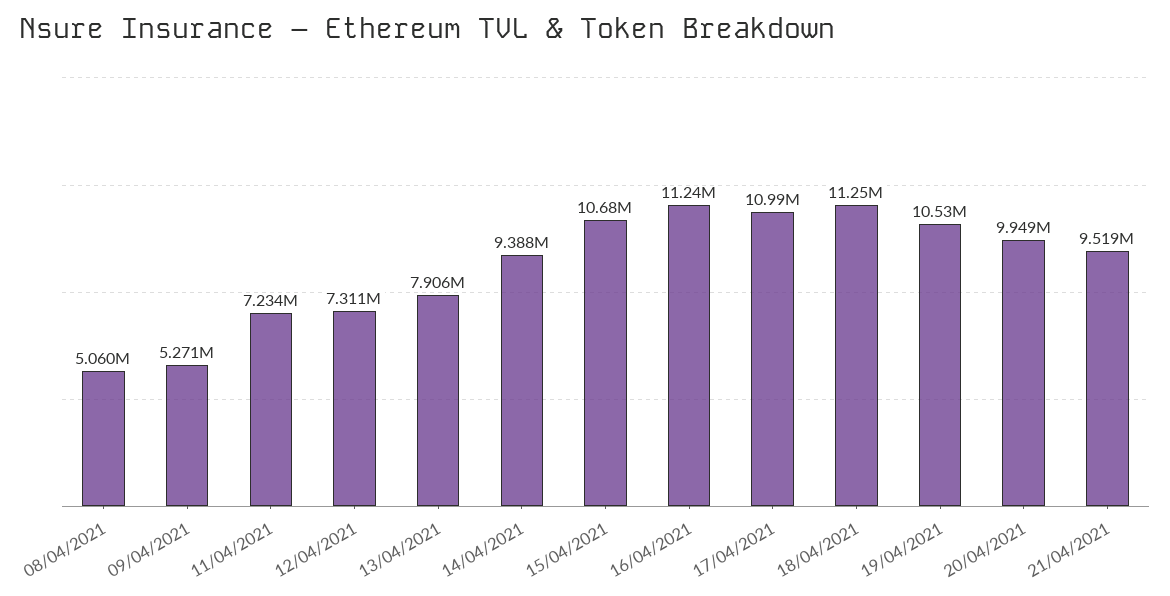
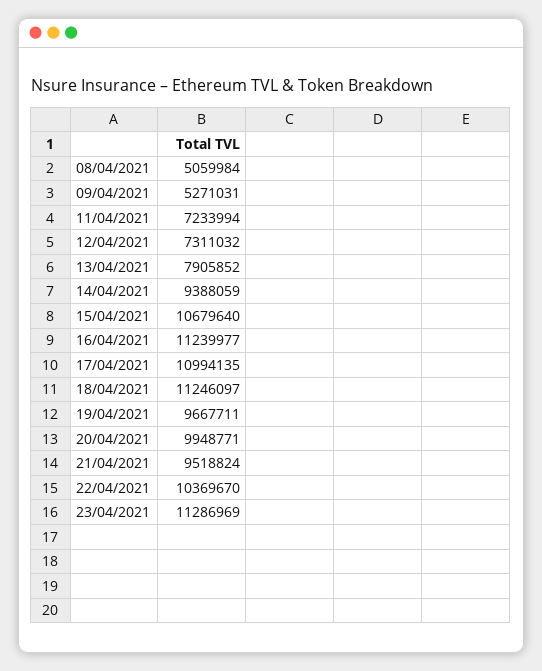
19/04/2021: 10530000 -> 9667711
22/04/2021: none -> 10369670
23/04/2021: none -> 11286969

